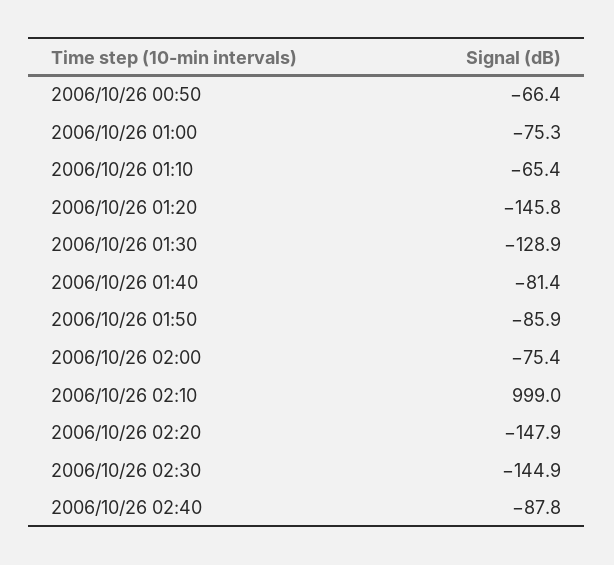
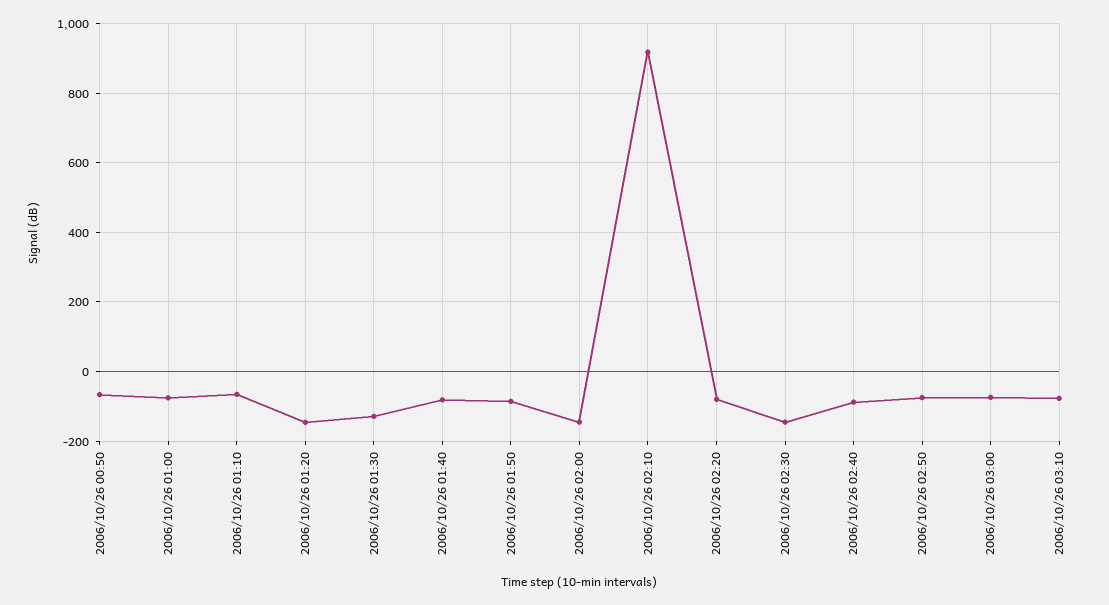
2006/10/26 02:00: -75.4 -> -140
2006/10/26 02:10: 999 -> 920
2006/10/26 02:20: -147.9 -> -80
2006/10/26 02:50: none -> -80
2006/10/26 03:00: none -> -80
2006/10/26 03:10: none -> -80

